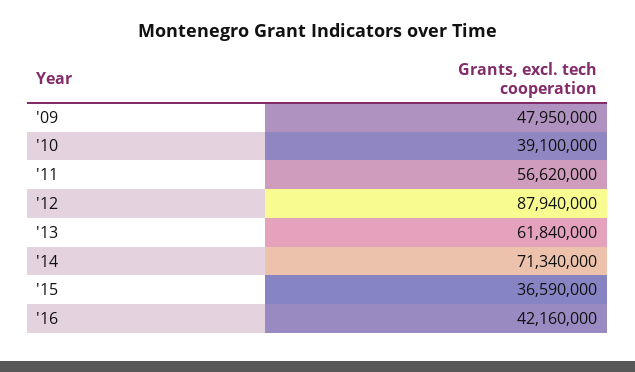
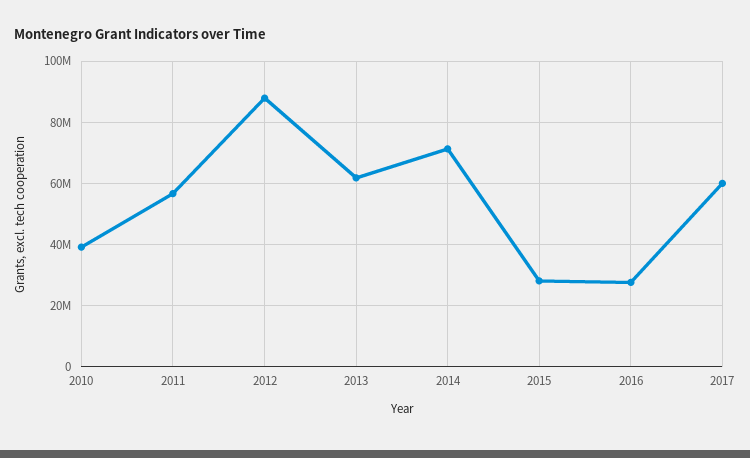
'09: 47950000 -> none
'15: 36590000 -> 28000000
'16: 42160000 -> 28000000
2017: none -> 60000000

